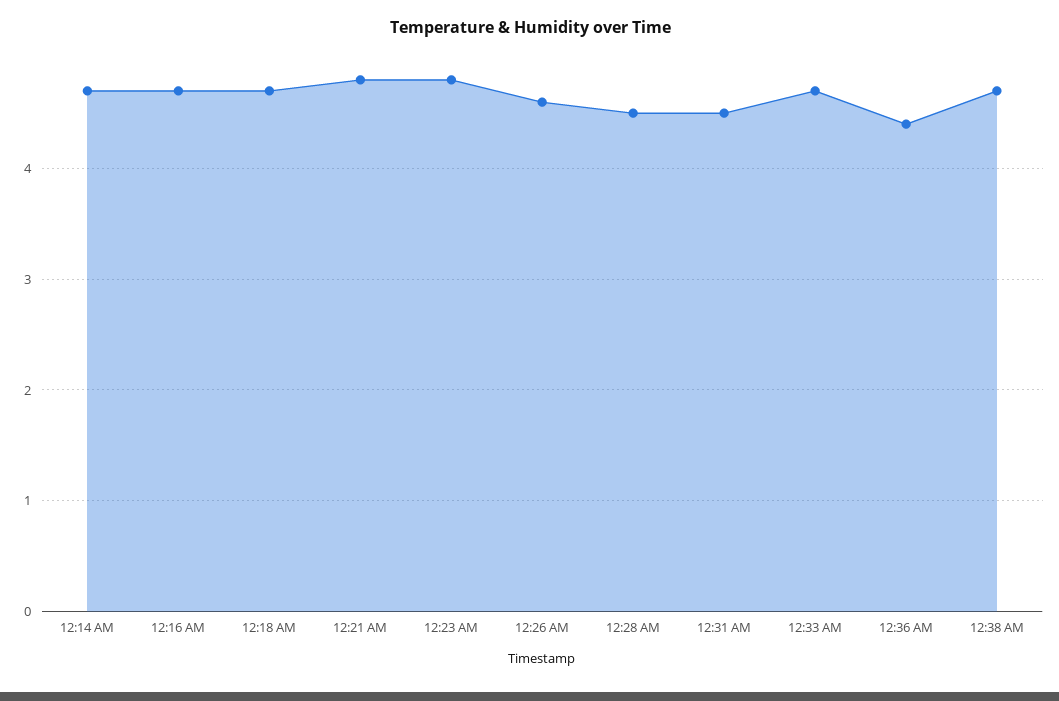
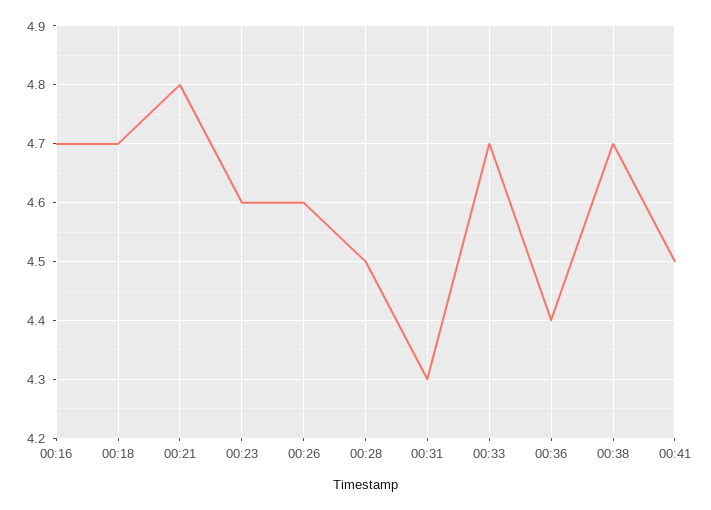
12:14 AM: 4.7 -> none
12:23 AM: 4.8 -> 4.6
12:31 AM: 4.5 -> 4.3
00:41: none -> 4.5

